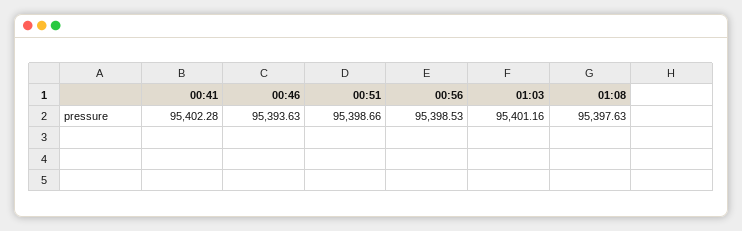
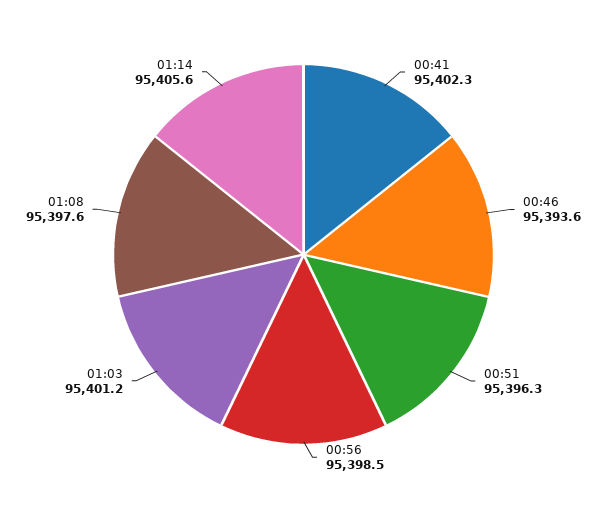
00:51: 95398.66 -> 95396.3
01:14: none -> 95405.6

